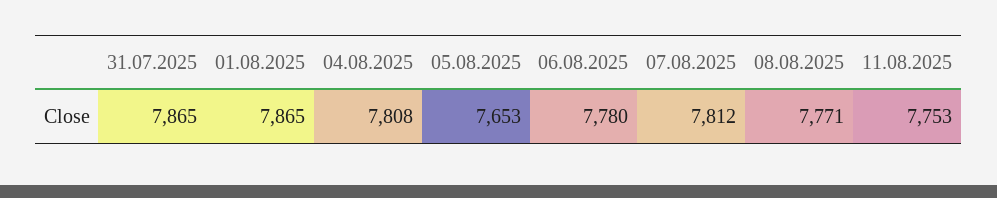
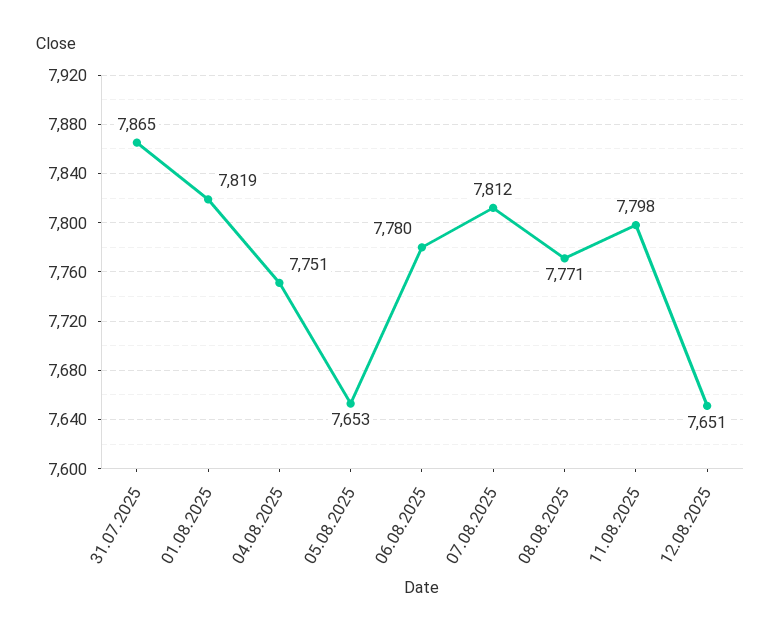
01.08.2025: 7865 -> 7819
04.08.2025: 7808 -> 7751
11.08.2025: 7753 -> 7798
12.08.2025: none -> 7651

